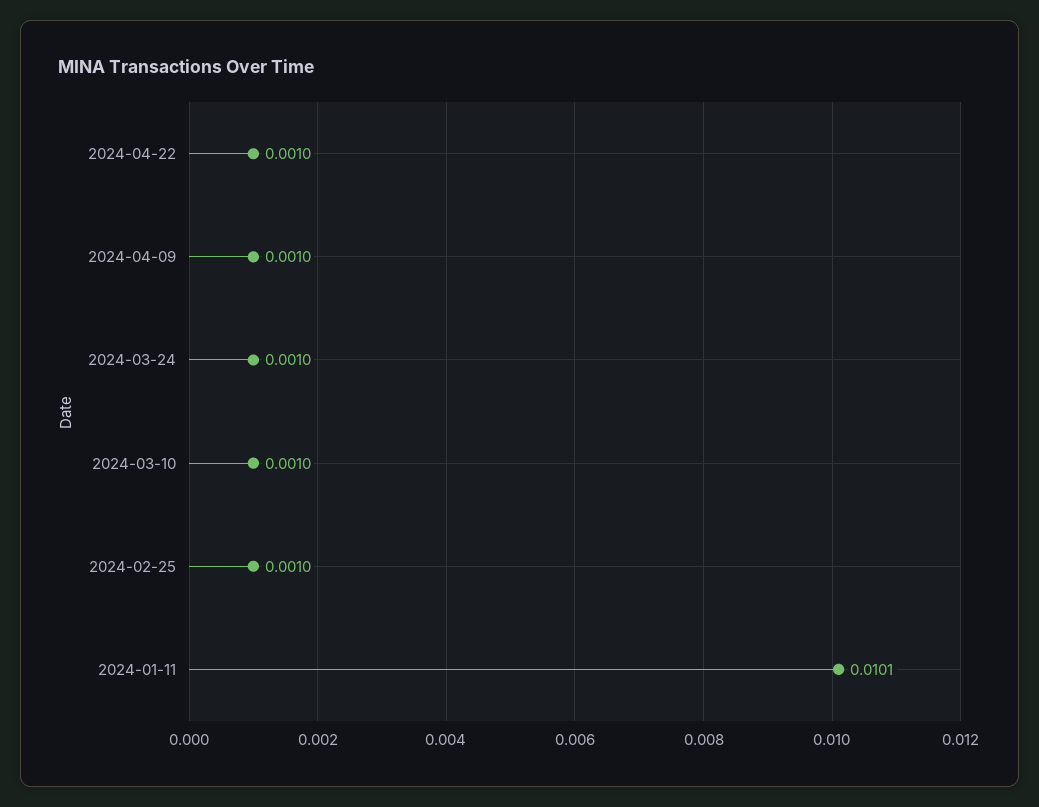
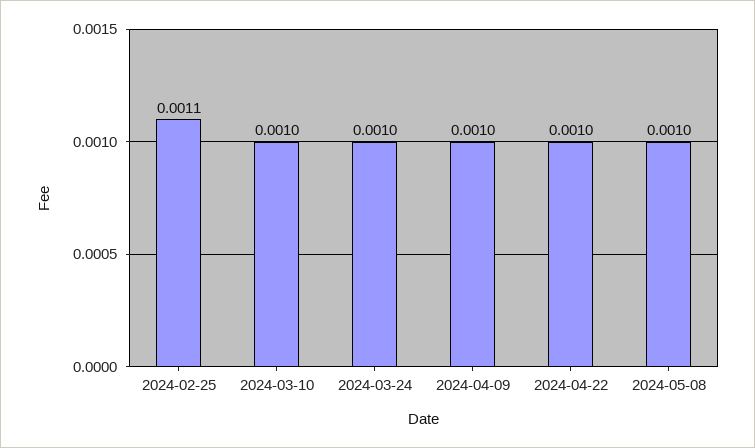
2024-02-25: 0.001 -> 0.0011
2024-01-11: 0.0101 -> none
2024-05-08: none -> 0.001

